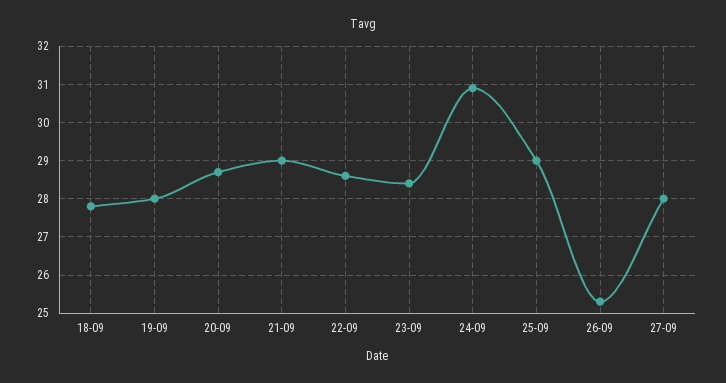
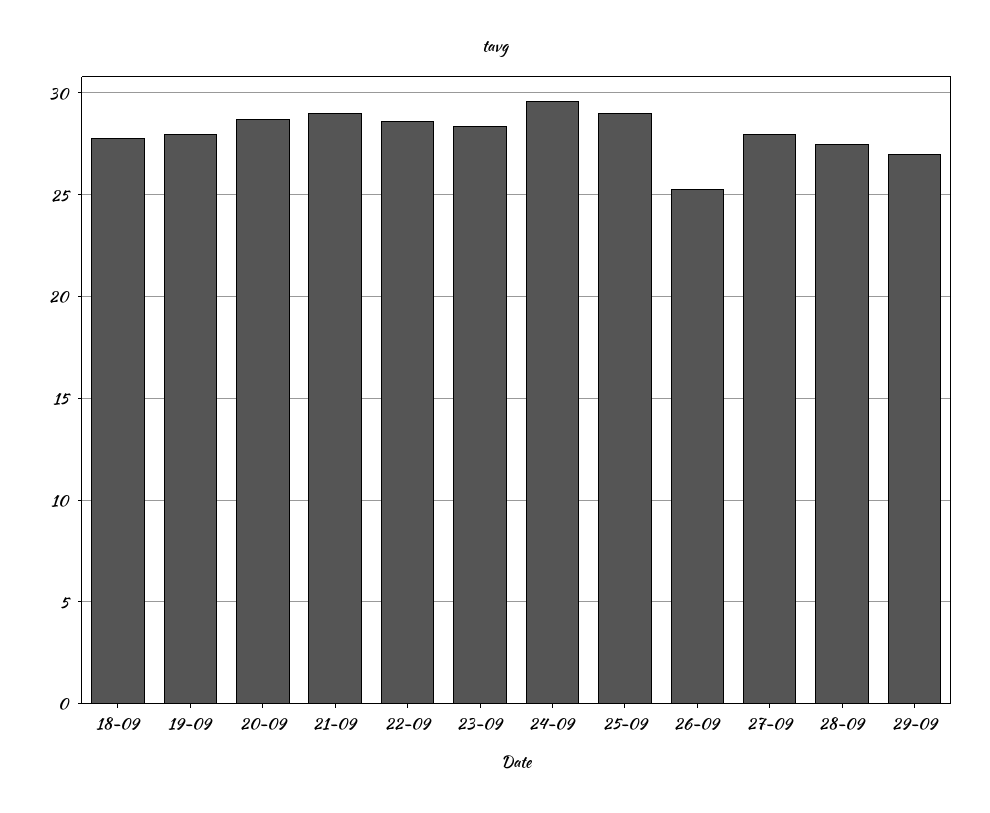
24-09: 31 -> 29.5
28-09: none -> 27.5
29-09: none -> 27

